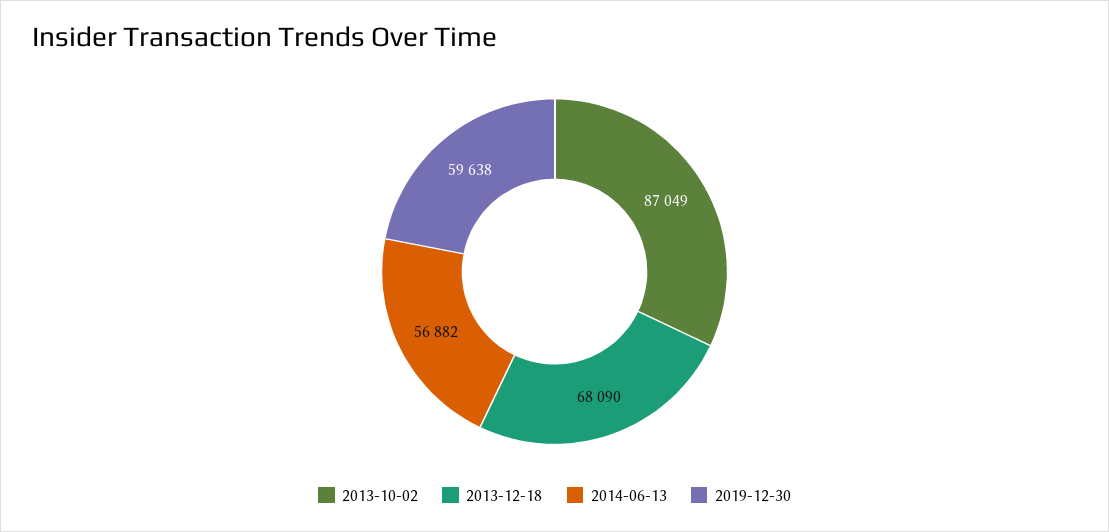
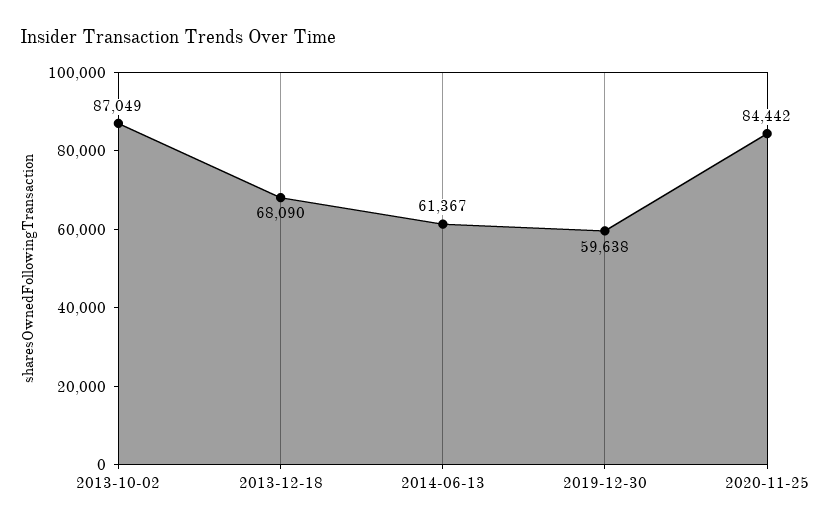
2014-06-13: 56882 -> 61367
2020-11-25: none -> 84442

